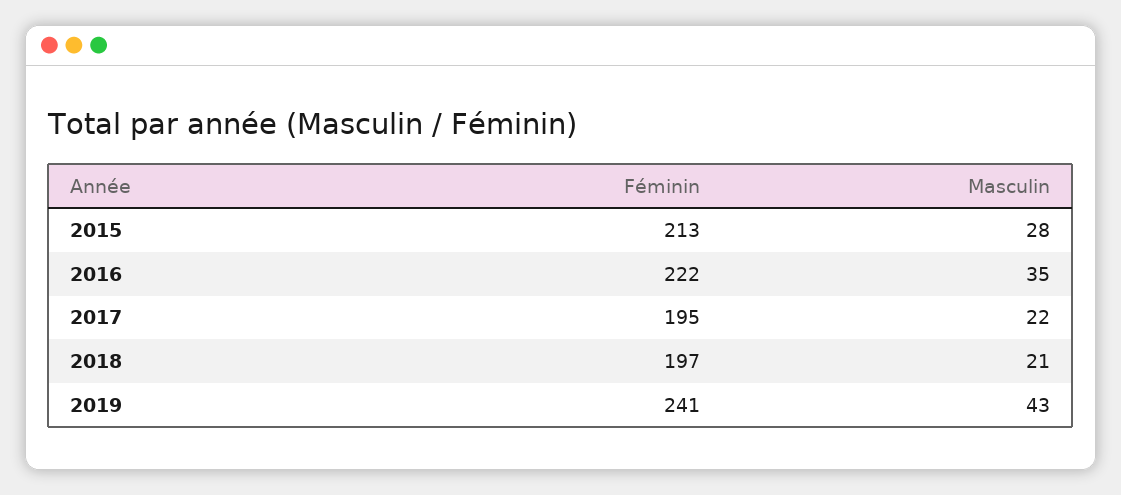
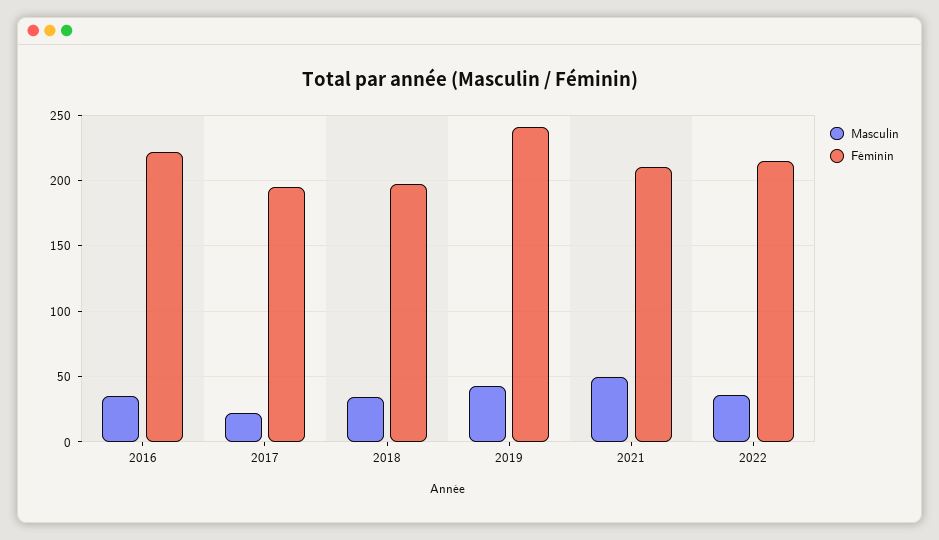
Féminin, 2015: 213 -> none
Masculin, 2015: 28 -> none
Masculin, 2018: 21 -> 35
Masculin, 2021: none -> 50
Féminin, 2021: none -> 210
Masculin, 2022: none -> 35
Féminin, 2022: none -> 215

